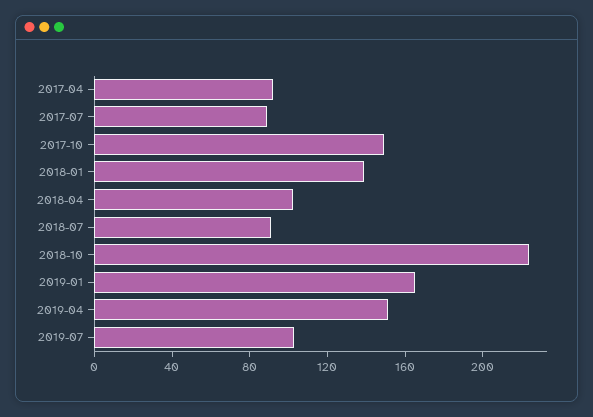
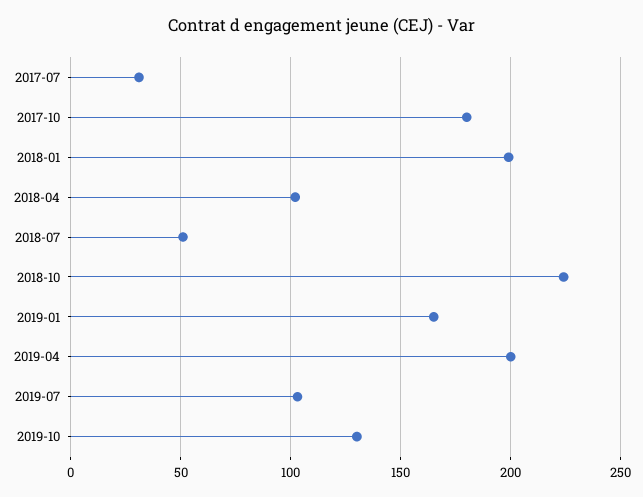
2017-04: 90 -> none
2017-07: 90 -> 30
2017-10: 150 -> 180
2018-01: 140 -> 200
2018-07: 90 -> 50
2019-04: 150 -> 200
2019-10: none -> 130

